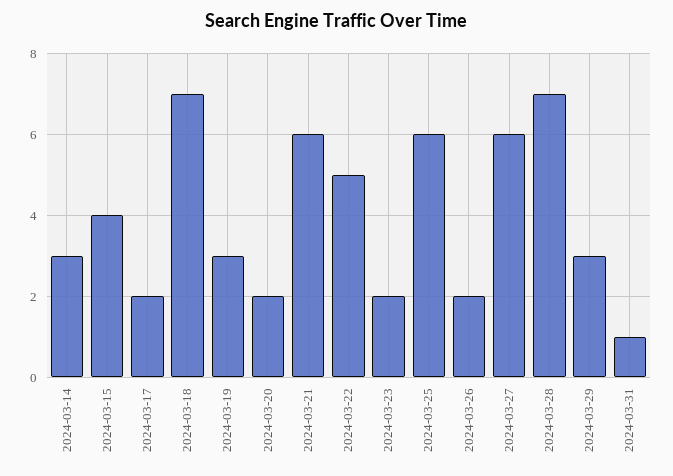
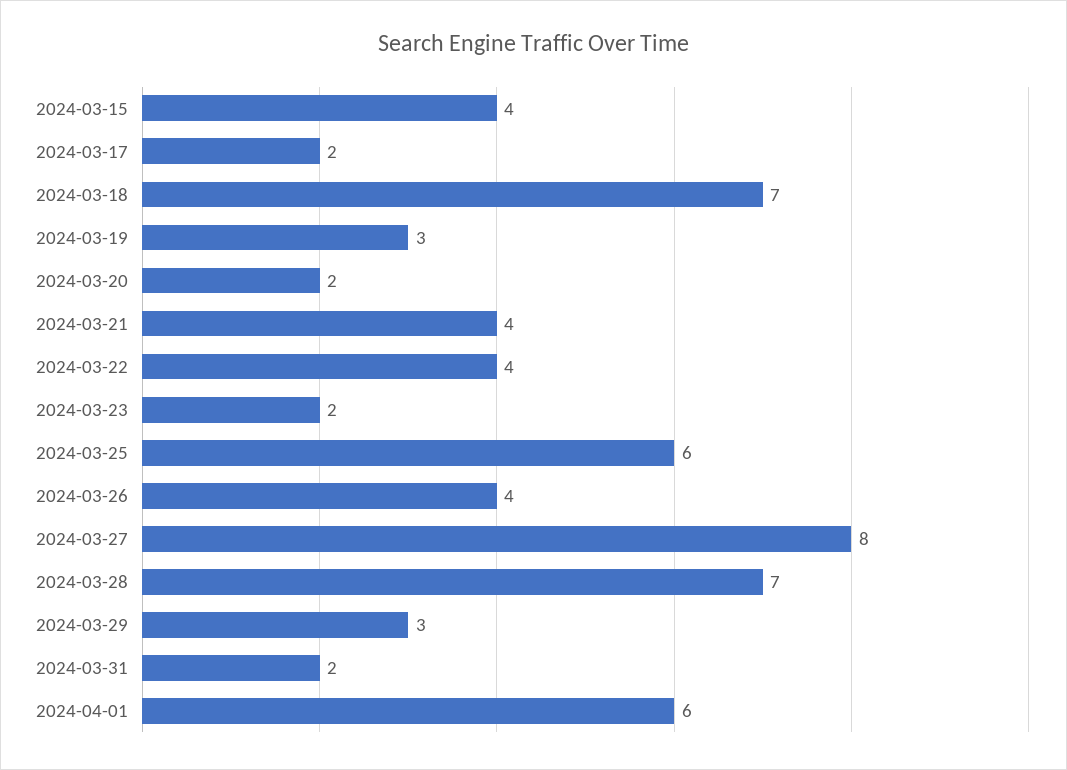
2024-03-14: 3 -> none
2024-03-21: 6 -> 4
2024-03-22: 5 -> 4
2024-03-26: 2 -> 4
2024-03-27: 6 -> 8
2024-03-31: 1 -> 2
2024-04-01: none -> 6

